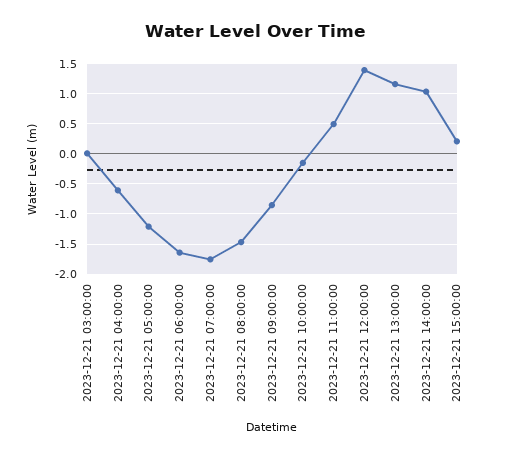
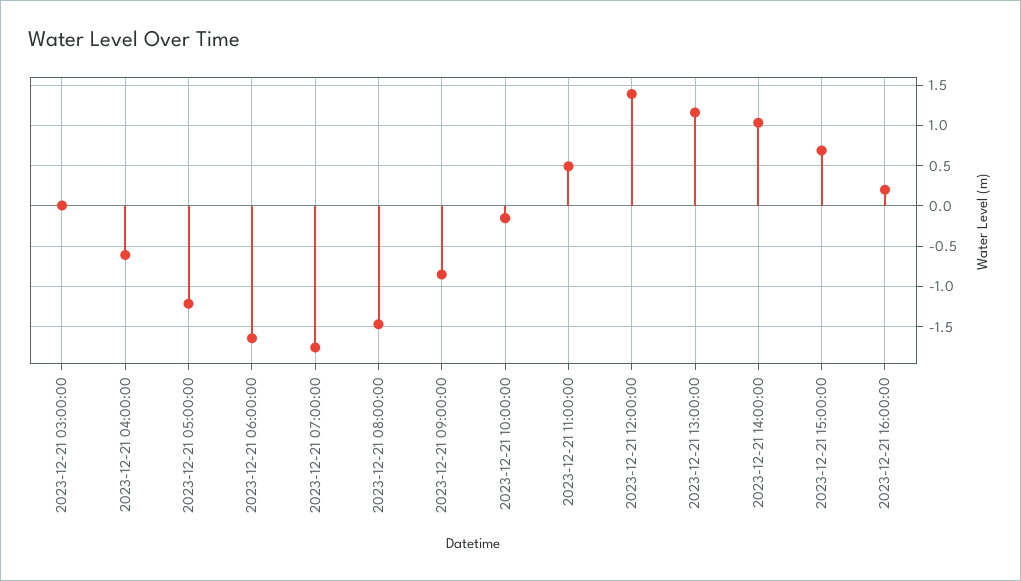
2023-12-21 15:00:00: 0.2 -> 0.7
2023-12-21 16:00:00: none -> 0.2

